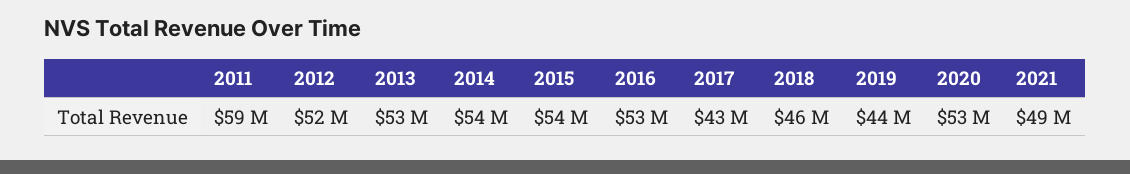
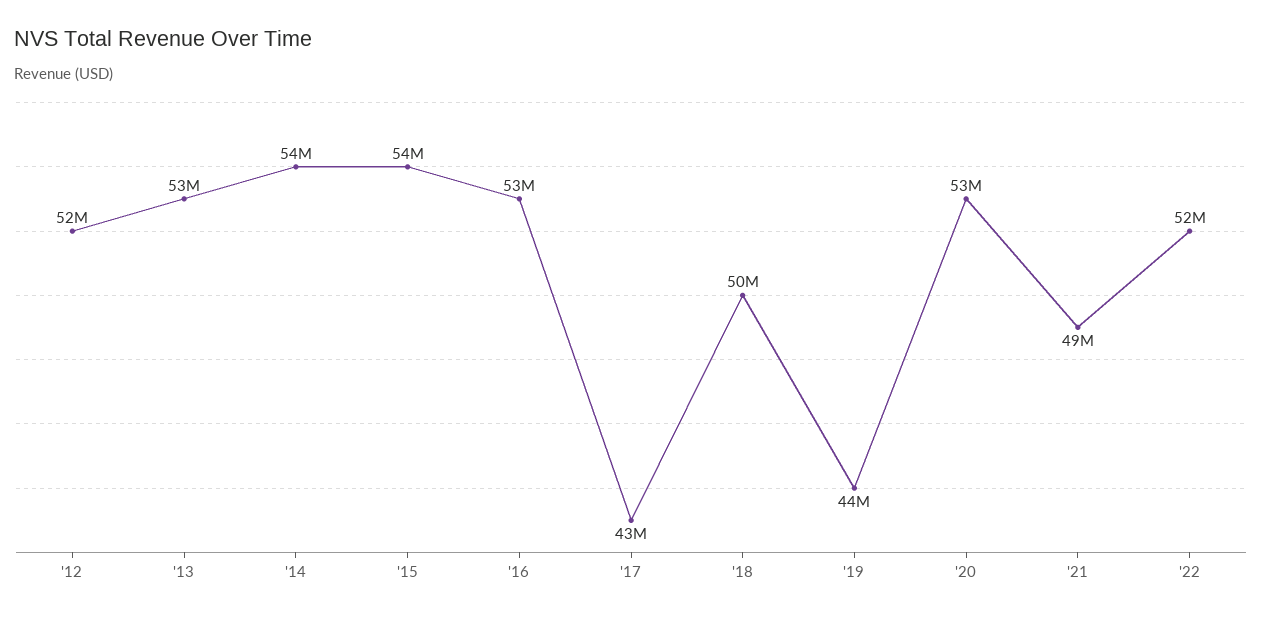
2011: 59000000 -> none
2018: 46000000 -> 50000000
'22: none -> 52000000

